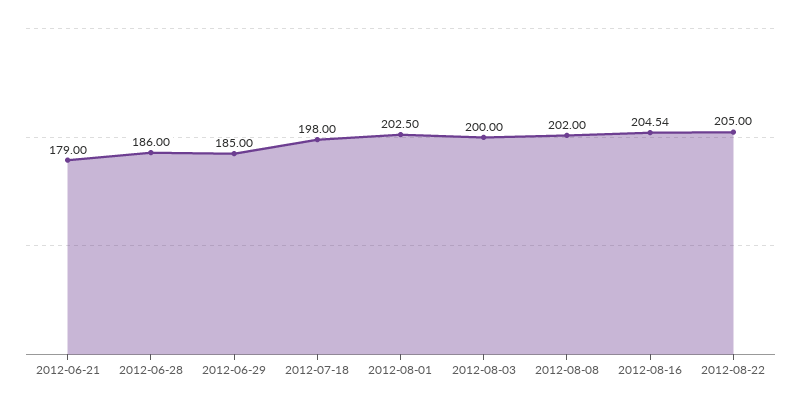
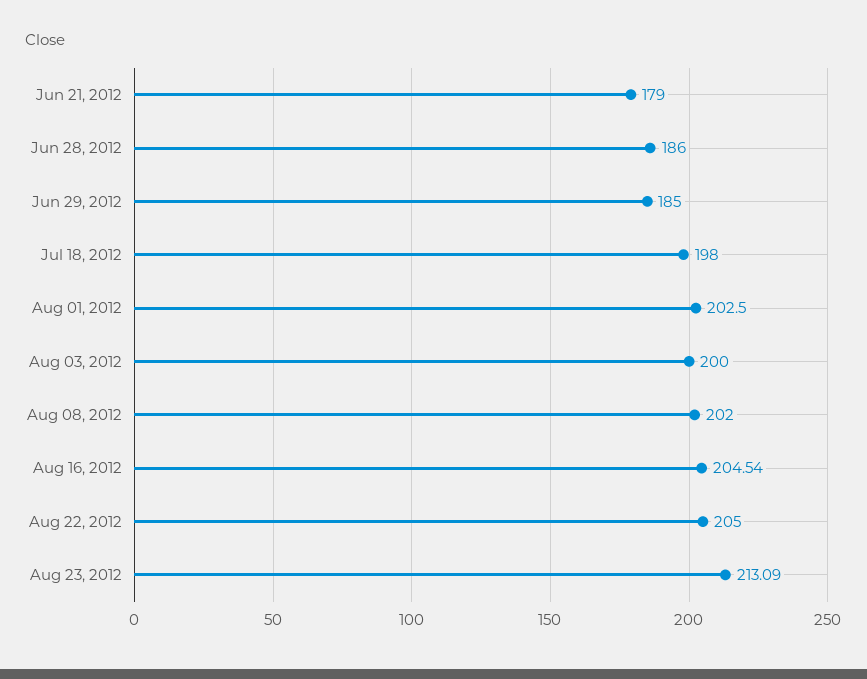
Aug 23, 2012: none -> 213.09

